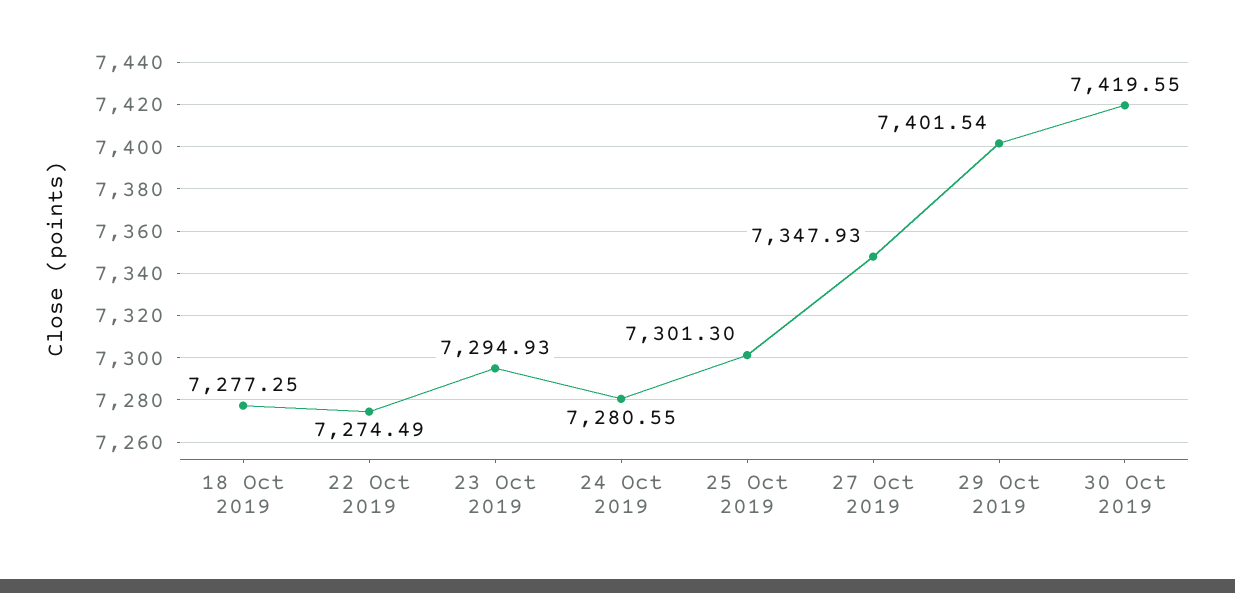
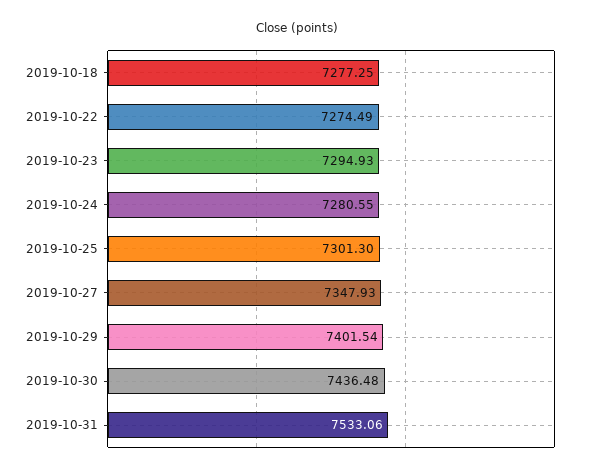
30 Oct 2019: 7419.55 -> 7436.48
2019-10-31: none -> 7533.06

